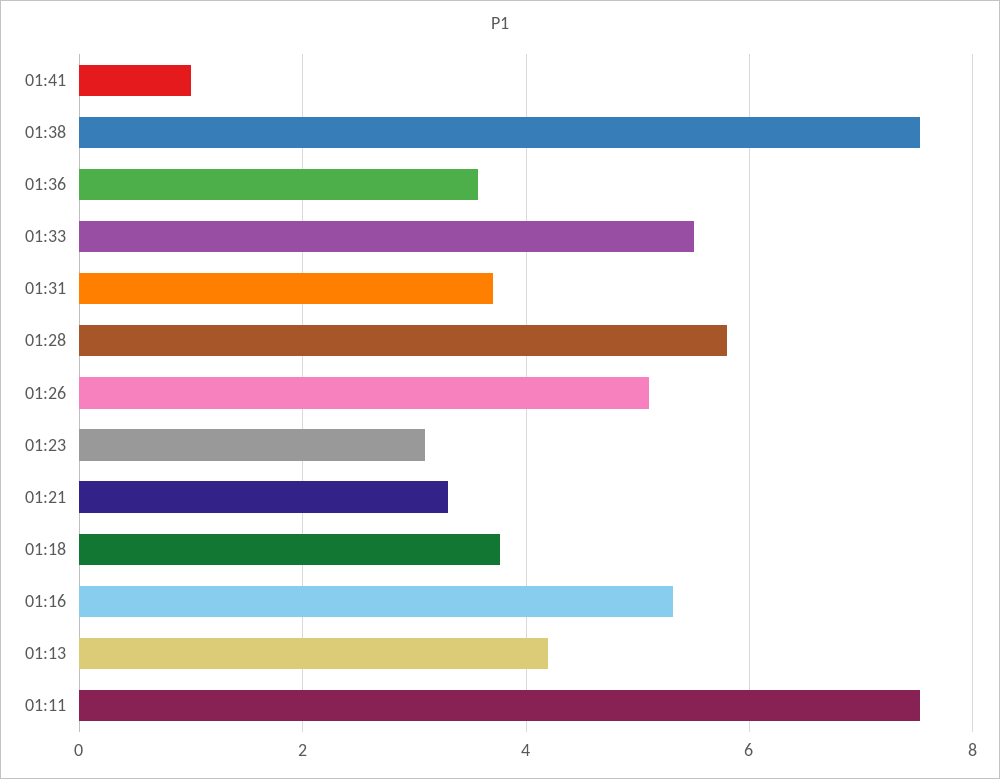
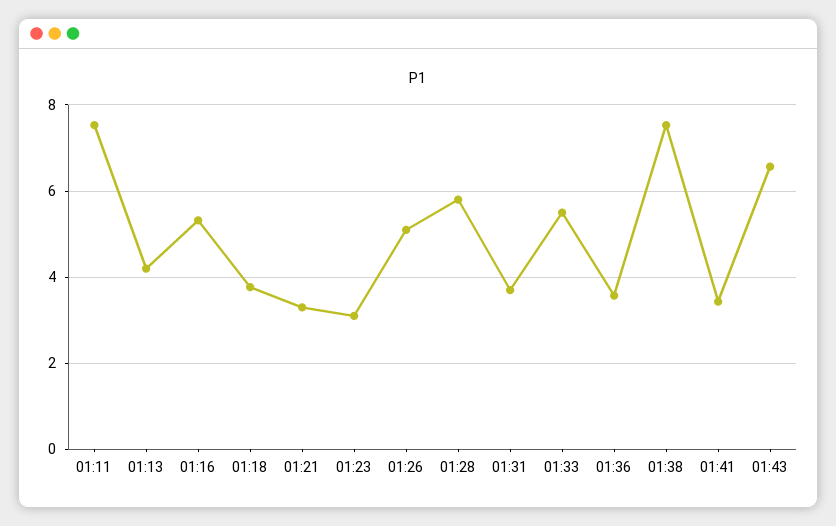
01:41: 1 -> 3.4
01:43: none -> 6.6

